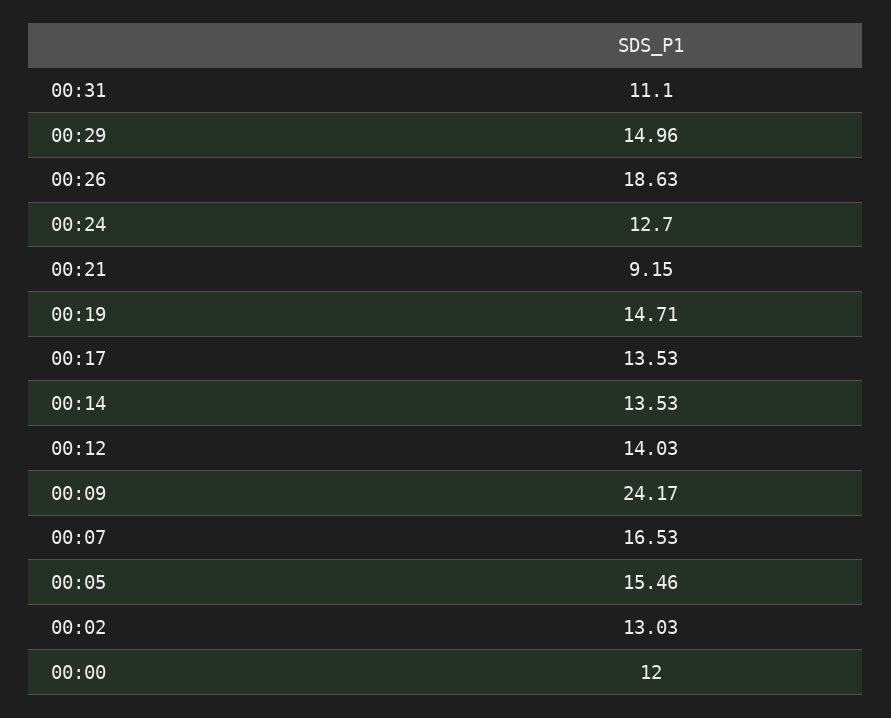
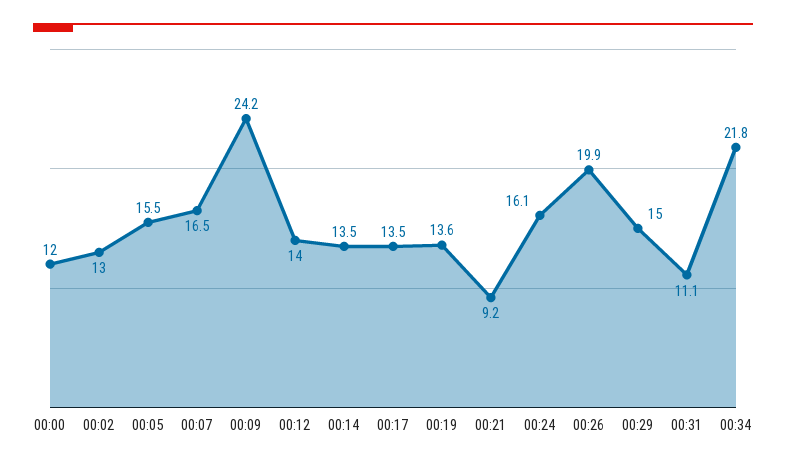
00:26: 18.63 -> 19.9
00:24: 12.7 -> 16.1
00:19: 14.71 -> 13.6
00:34: none -> 21.8

